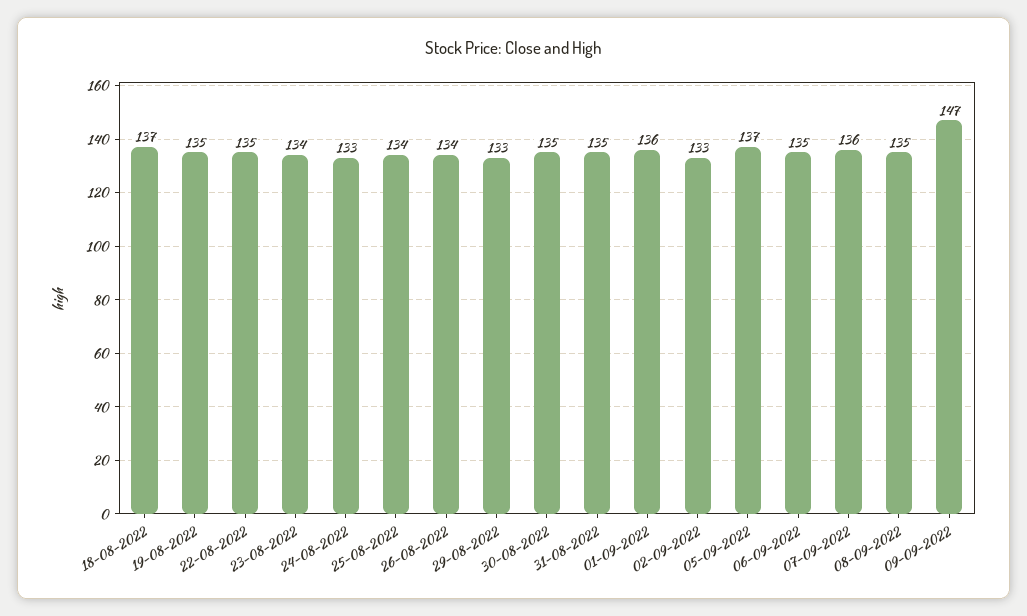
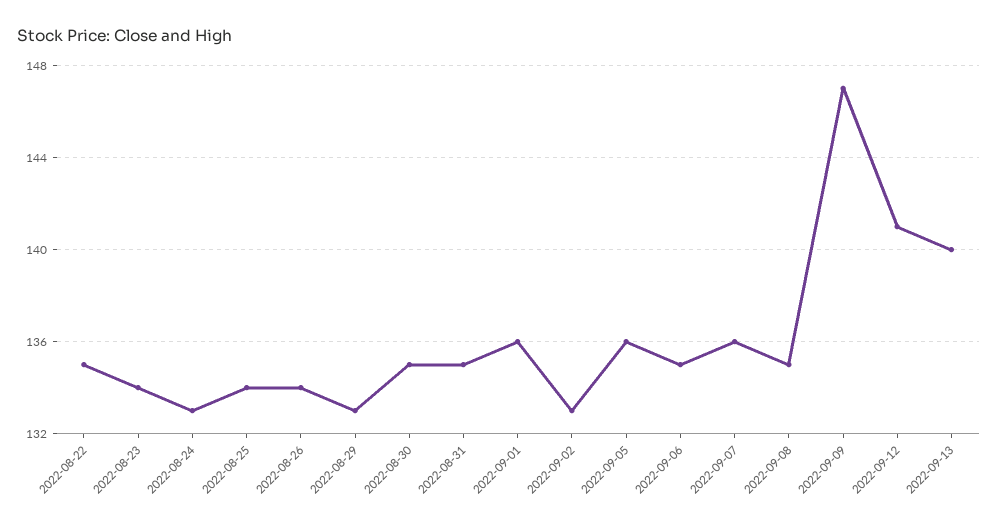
18-08-2022: 137 -> none
19-08-2022: 135 -> none
05-09-2022: 137 -> 136
2022-09-12: none -> 141
2022-09-13: none -> 140

